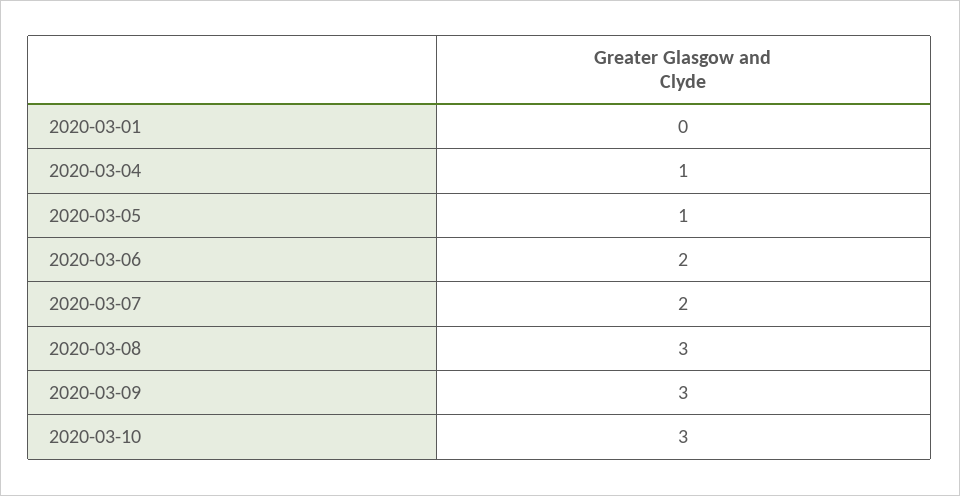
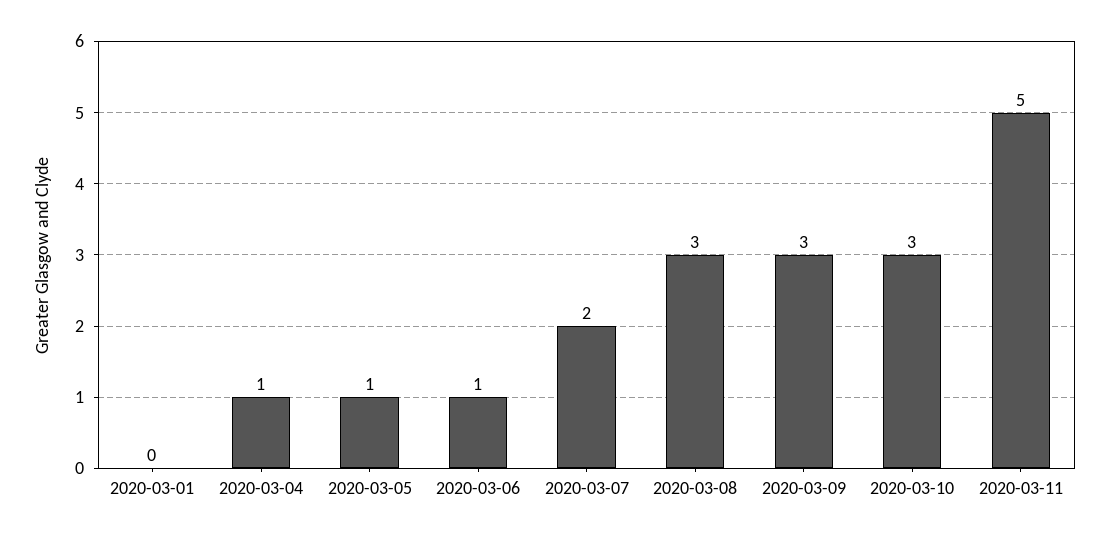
2020-03-06: 2 -> 1
2020-03-11: none -> 5

